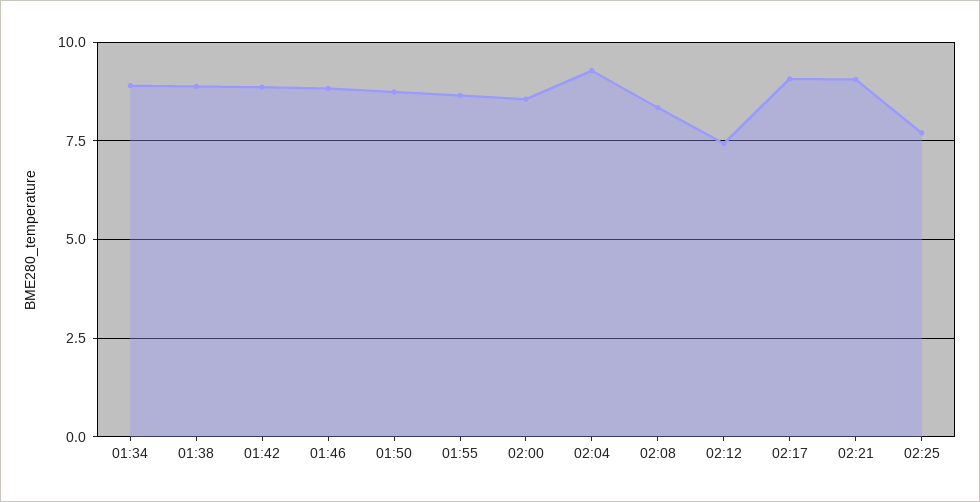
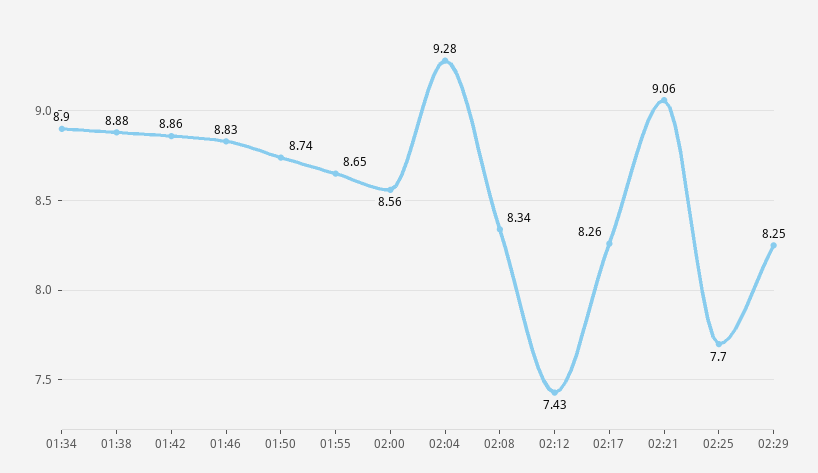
02:17: 9 -> 8.26
02:29: none -> 8.25

